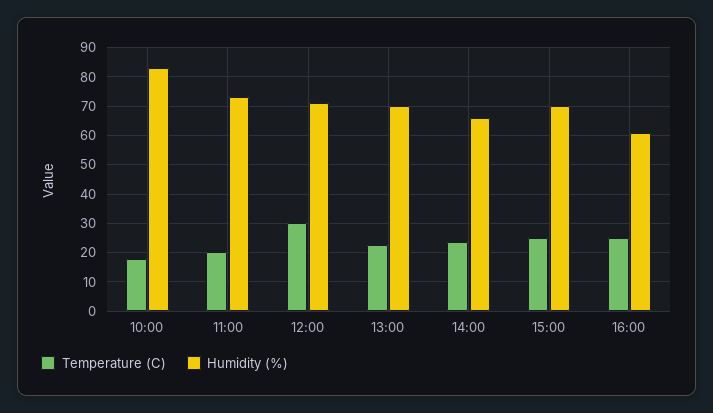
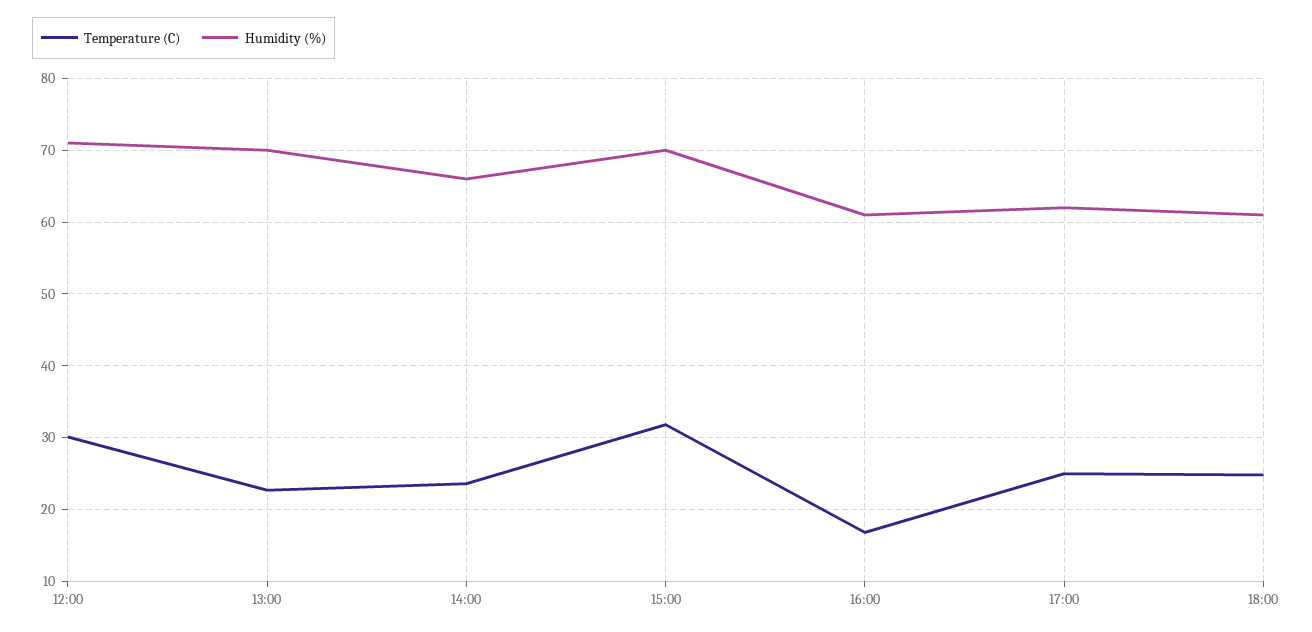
Temperature (C), 10:00: 17.5 -> none
Humidity (%), 10:00: 82.5 -> none
Temperature (C), 11:00: 20 -> none
Humidity (%), 11:00: 72.5 -> none
Temperature (C), 15:00: 25 -> 32
Temperature (C), 16:00: 25 -> 17
Temperature (C), 17:00: none -> 25
Humidity (%), 17:00: none -> 62
Temperature (C), 18:00: none -> 25
Humidity (%), 18:00: none -> 61

